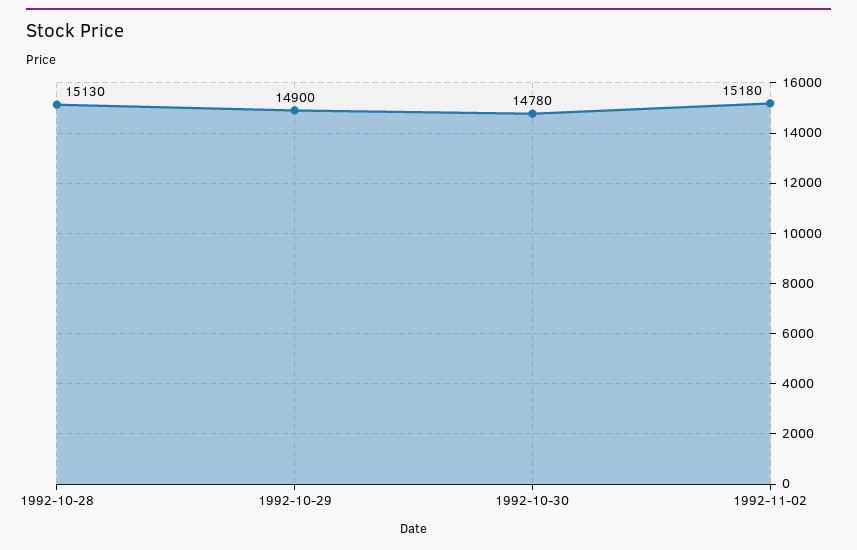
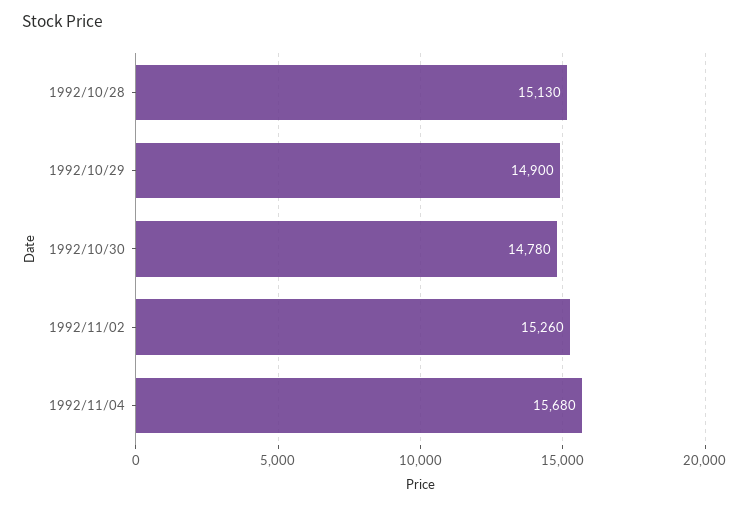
1992-11-02: 15180 -> 15260
1992/11/04: none -> 15680

